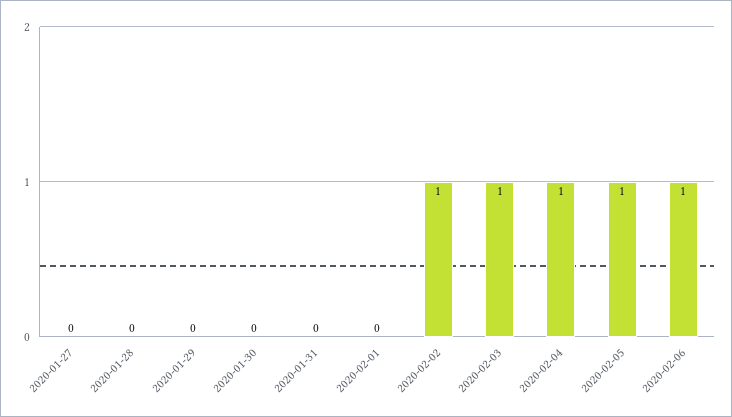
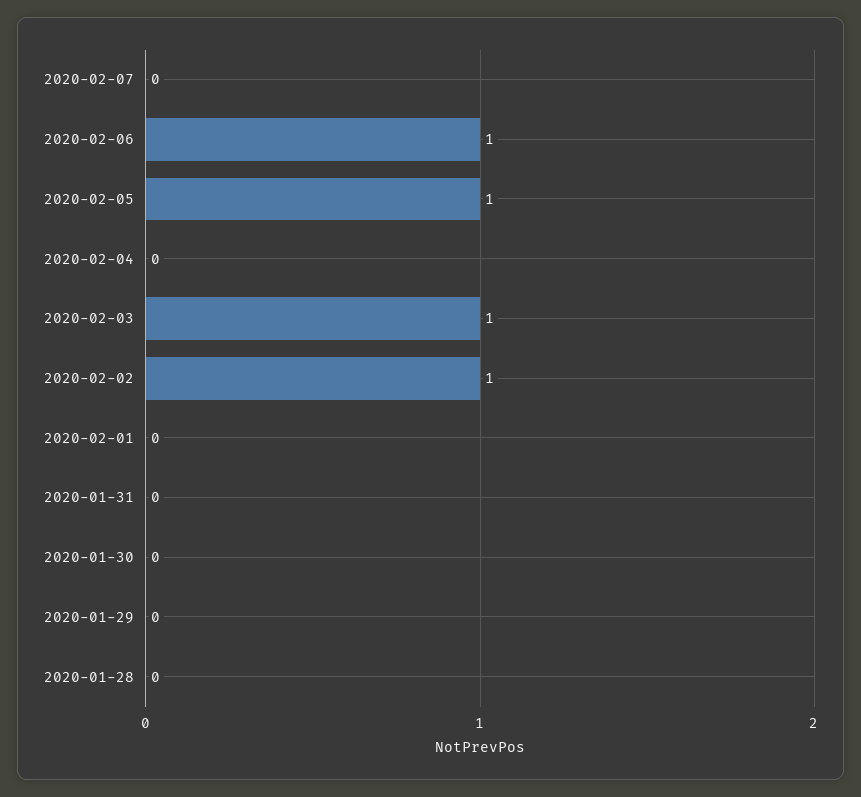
2020-01-27: 0 -> none
2020-02-04: 1 -> 0
2020-02-07: none -> 0

